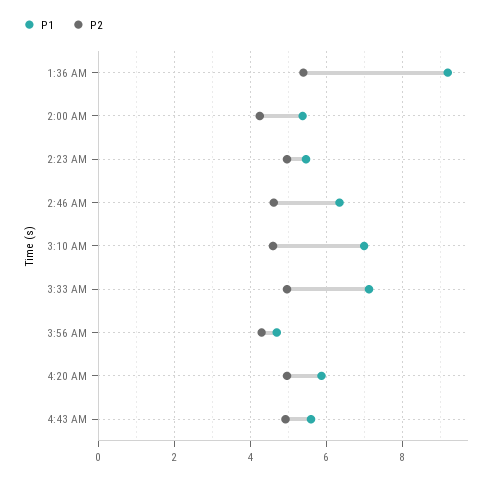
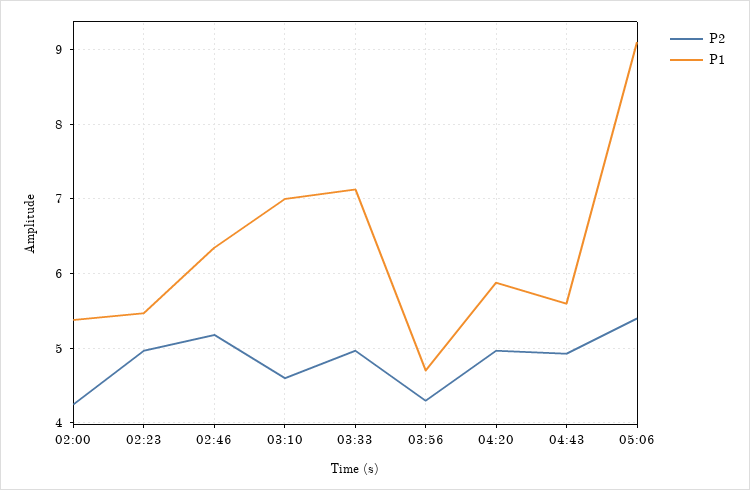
P1, 1:36 AM: 9.2 -> none
P2, 1:36 AM: 5.4 -> none
P2, 2:46 AM: 4.6 -> 5.2
P2, 05:06: none -> 5.4
P1, 05:06: none -> 9.1

